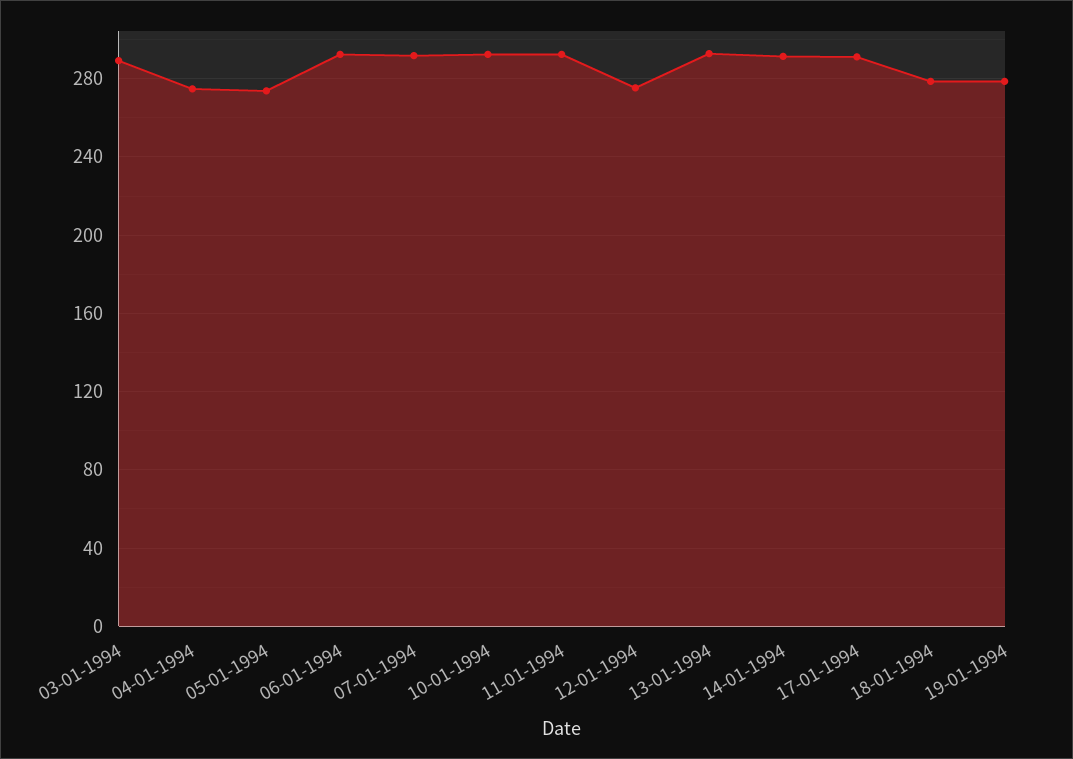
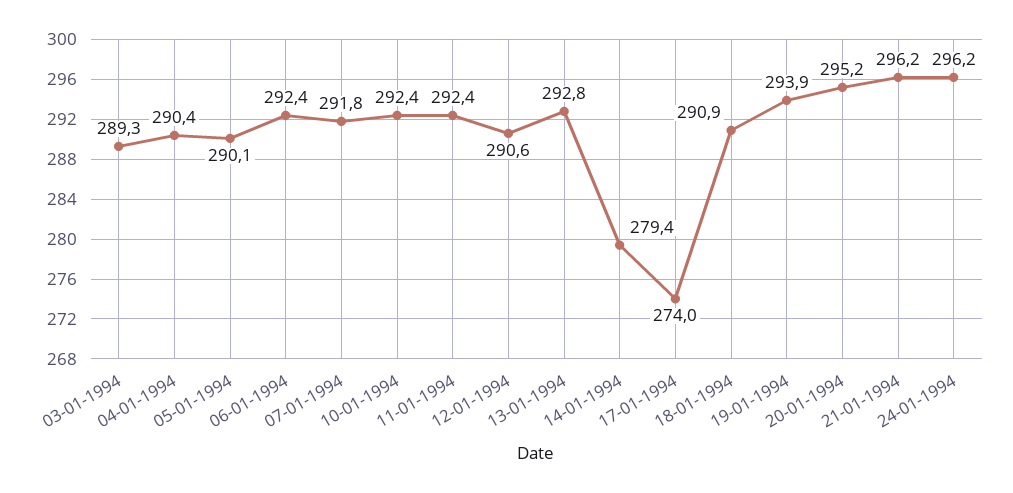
04-01-1994: 275 -> 290.4
05-01-1994: 275 -> 290.1
12-01-1994: 275 -> 290.6
14-01-1994: 290 -> 279.4
17-01-1994: 290 -> 274
18-01-1994: 280 -> 290.9
19-01-1994: 280 -> 293.9
20-01-1994: none -> 295.2
21-01-1994: none -> 296.2
24-01-1994: none -> 296.2

